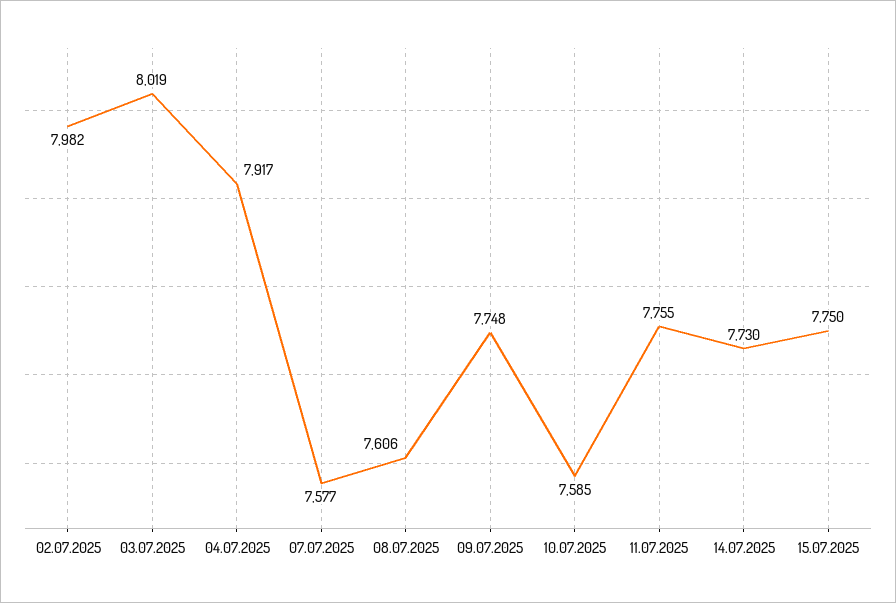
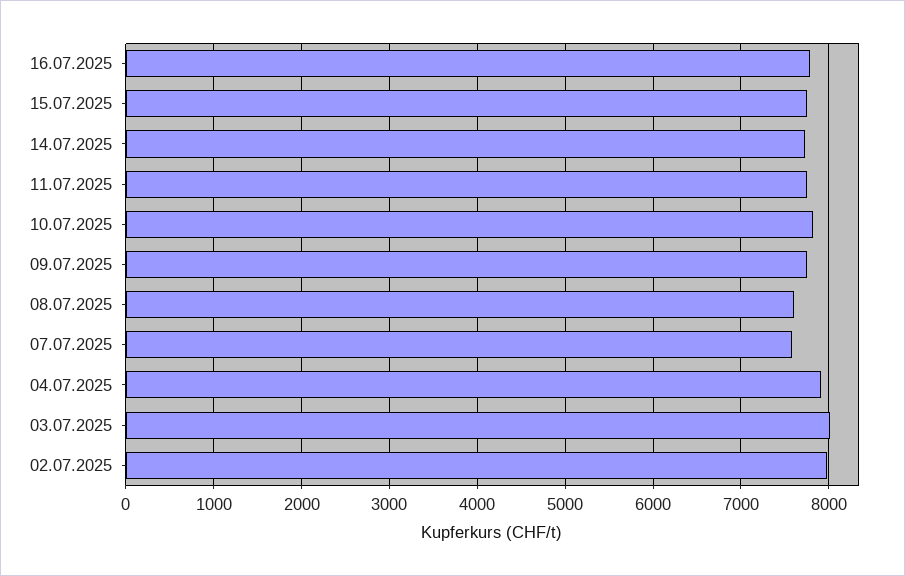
10.07.2025: 7585 -> 7800
16.07.2025: none -> 7800

